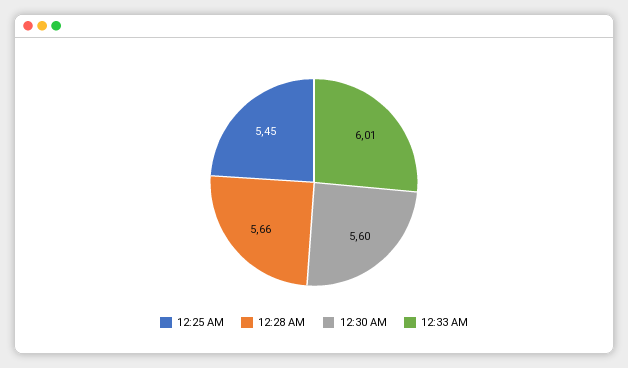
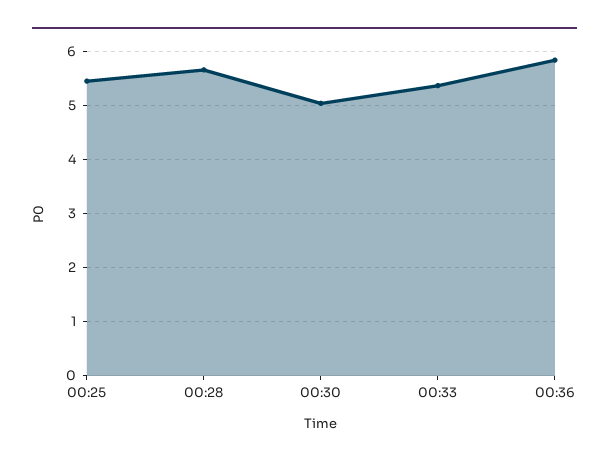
12:30 AM: 5.6 -> 5
12:33 AM: 6.01 -> 5.4
00:36: none -> 5.8

